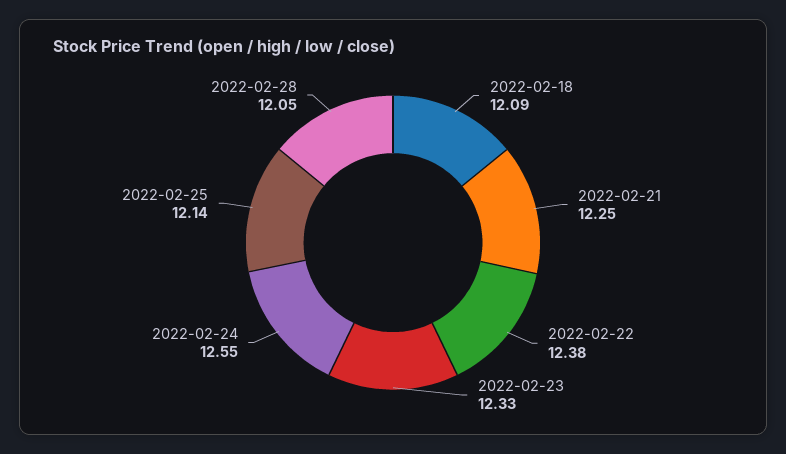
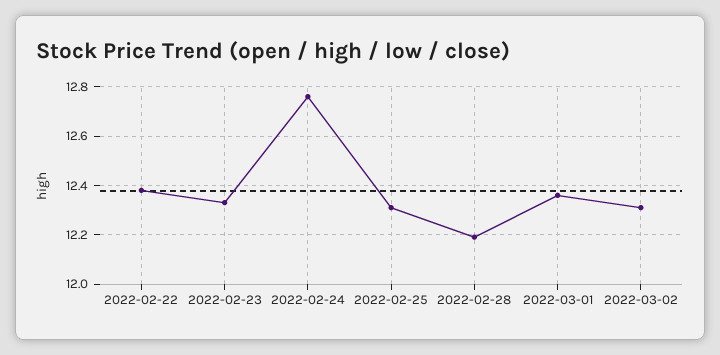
2022-02-18: 12.09 -> none
2022-02-21: 12.25 -> none
2022-02-24: 12.55 -> 12.75
2022-02-25: 12.14 -> 12.3
2022-02-28: 12.05 -> 12.2
2022-03-01: none -> 12.35
2022-03-02: none -> 12.3

